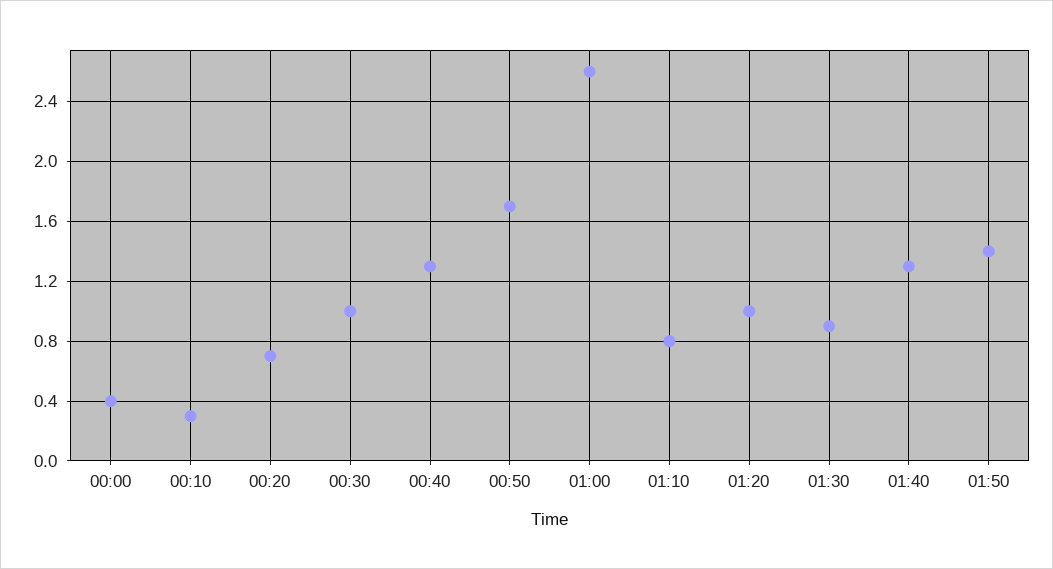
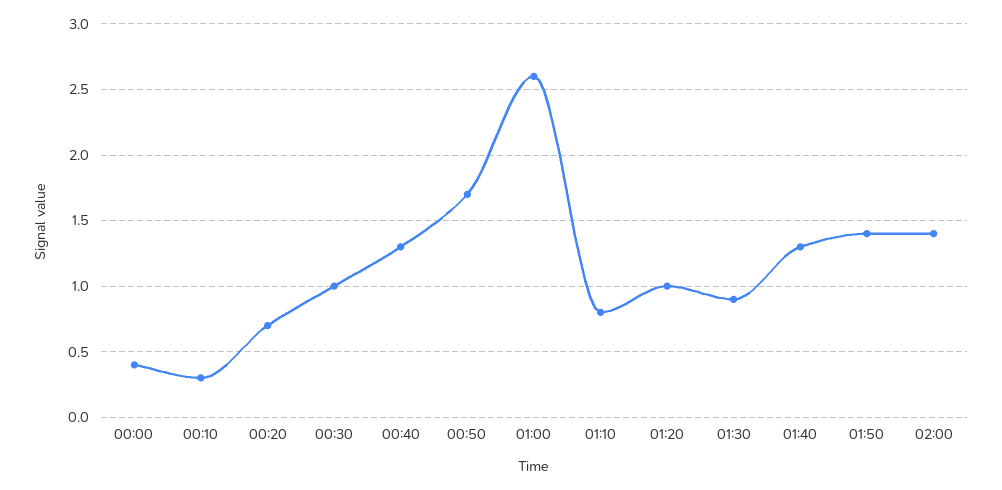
02:00: none -> 1.4

